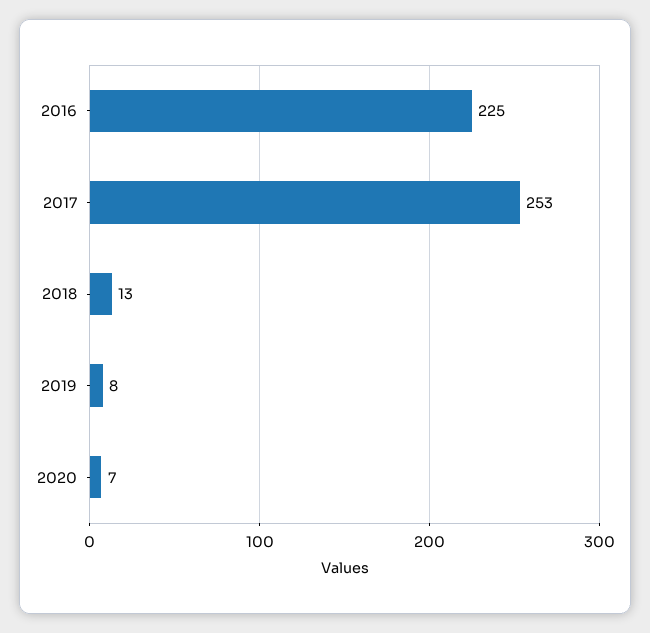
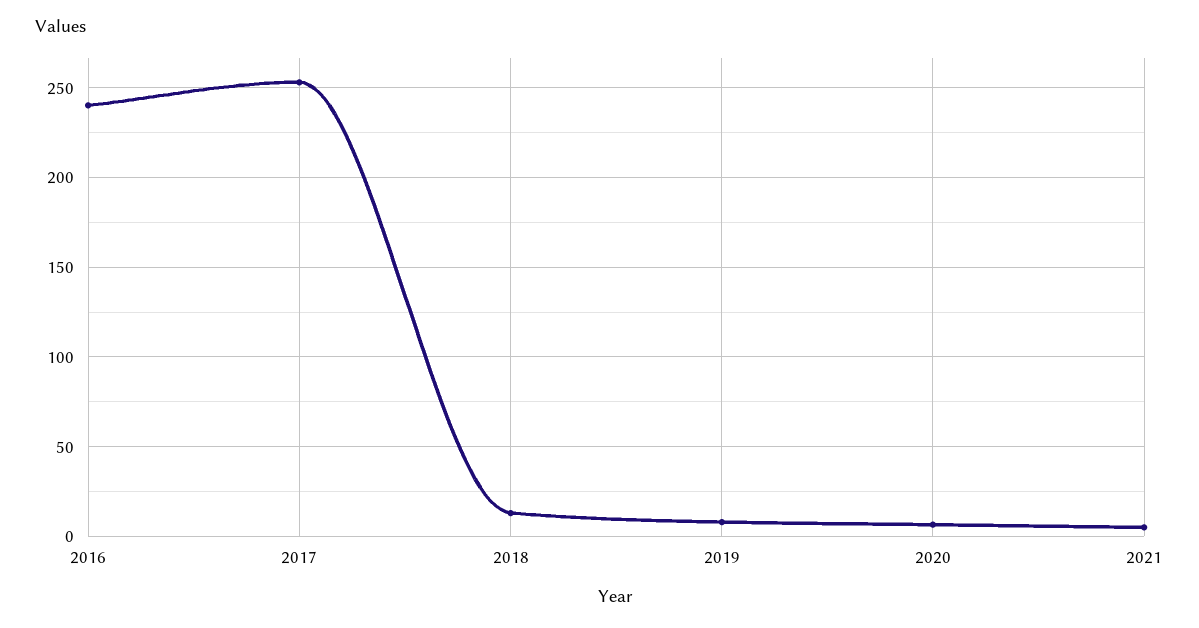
2016: 225 -> 240
2021: none -> 5

